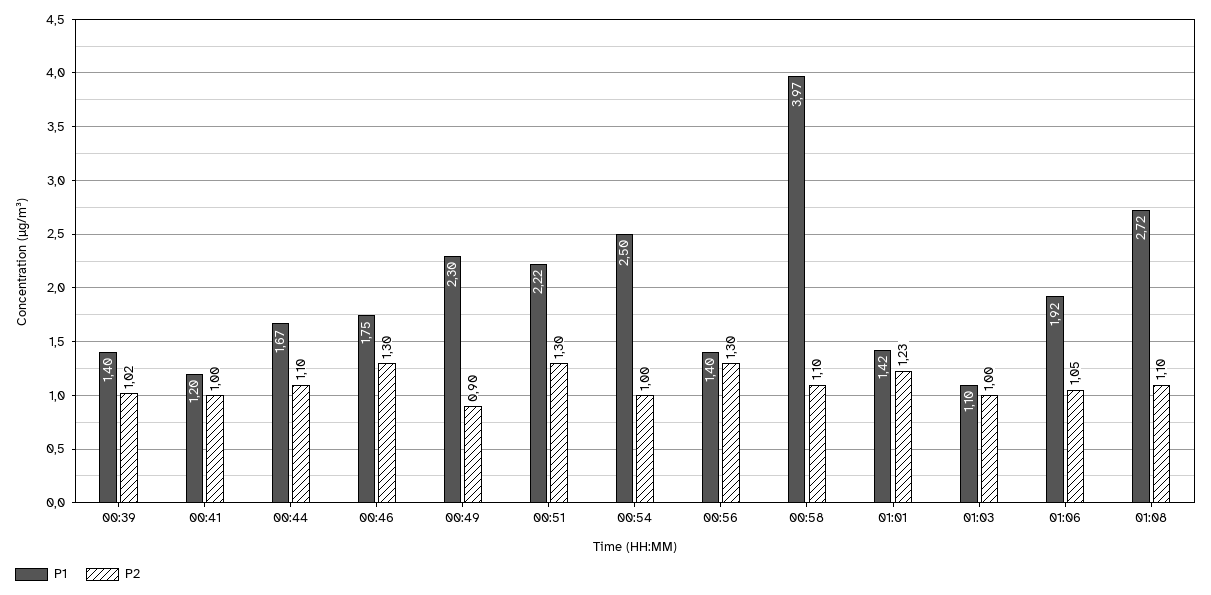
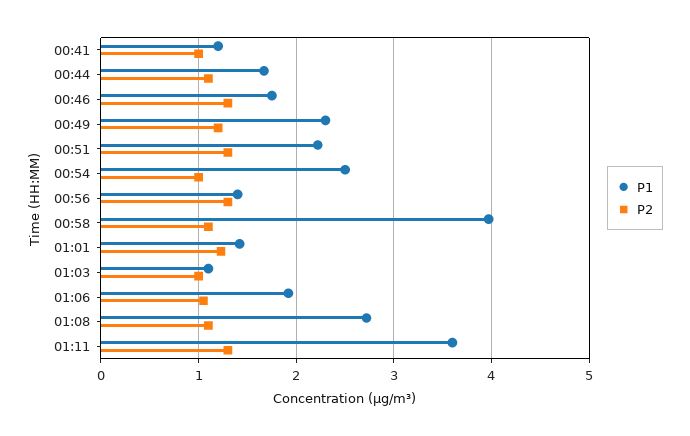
P1, 00:39: 1.4 -> none
P2, 00:39: 1.02 -> none
P2, 00:49: 0.9 -> 1.2
P1, 01:11: none -> 3.6
P2, 01:11: none -> 1.3

